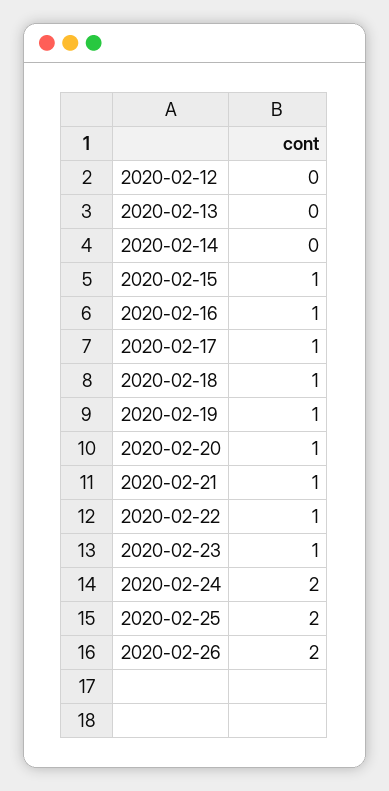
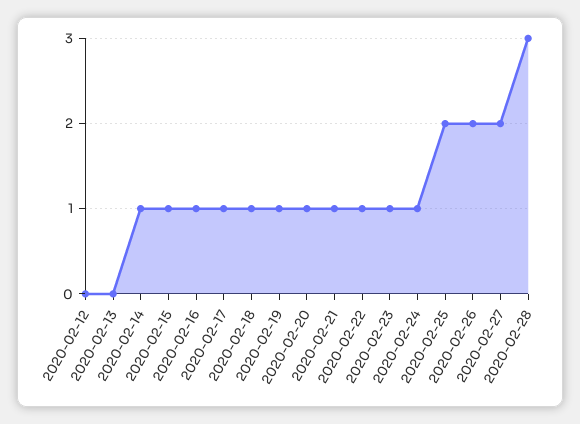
2020-02-14: 0 -> 1
2020-02-24: 2 -> 1
2020-02-27: none -> 2
2020-02-28: none -> 3

